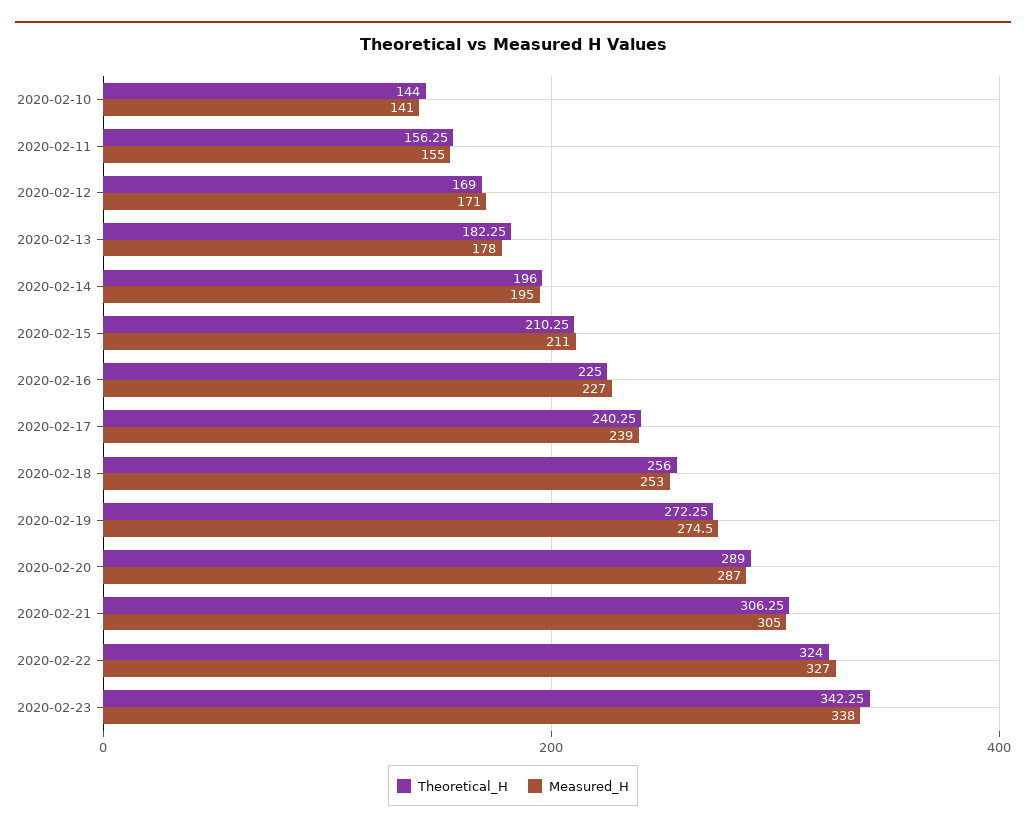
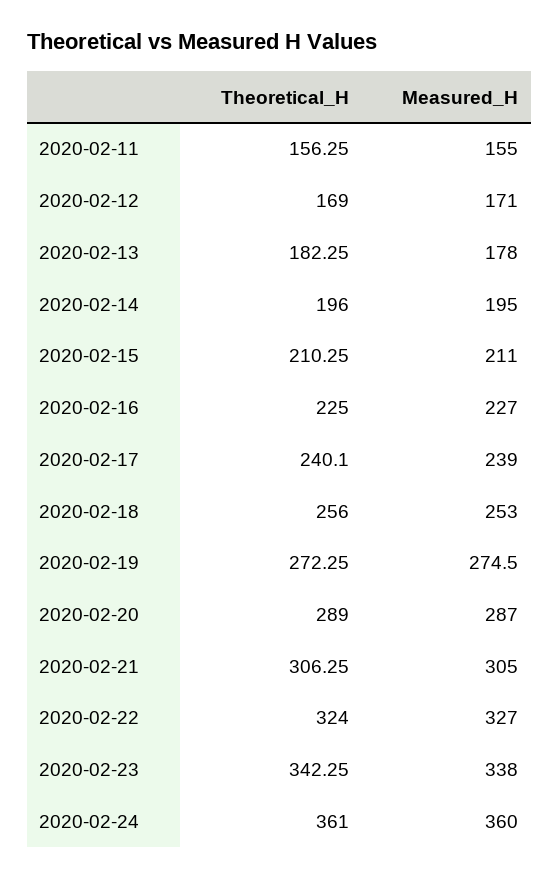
Theoretical_H, 2020-02-10: 144 -> none
Measured_H, 2020-02-10: 141 -> none
Theoretical_H, 2020-02-17: 240.25 -> 240.1
Theoretical_H, 2020-02-24: none -> 361
Measured_H, 2020-02-24: none -> 360

